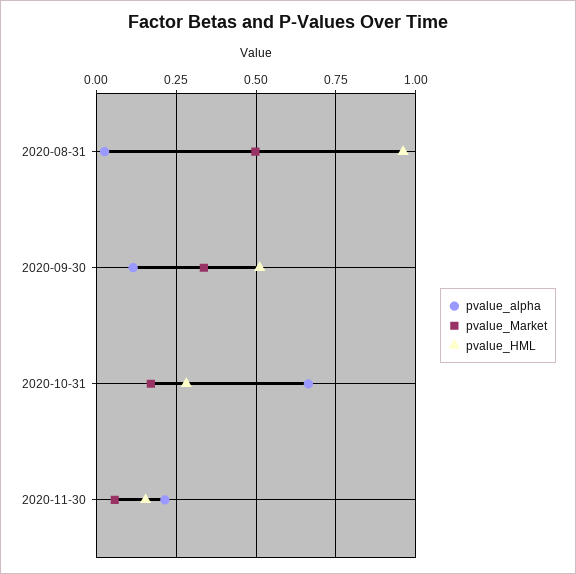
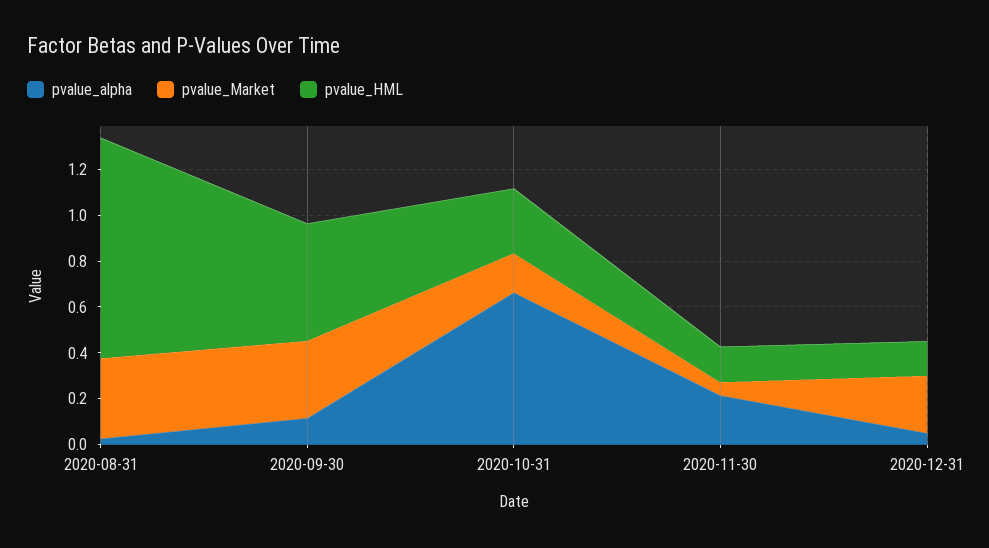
pvalue_Market, 2020-08-31: 0.5 -> 0.35
pvalue_alpha, 2020-12-31: none -> 0.05
pvalue_Market, 2020-12-31: none -> 0.25
pvalue_HML, 2020-12-31: none -> 0.15

